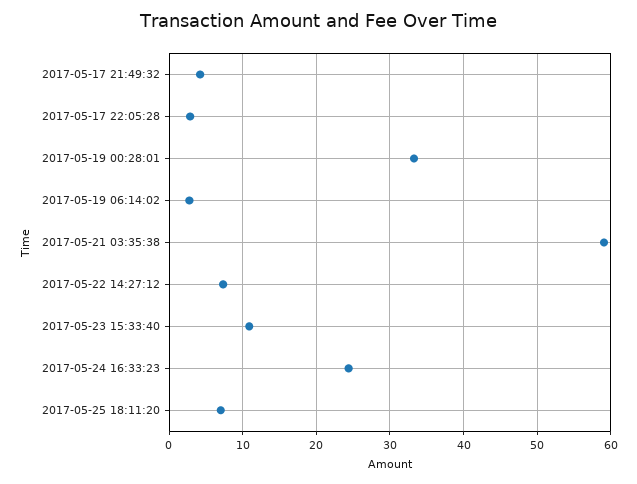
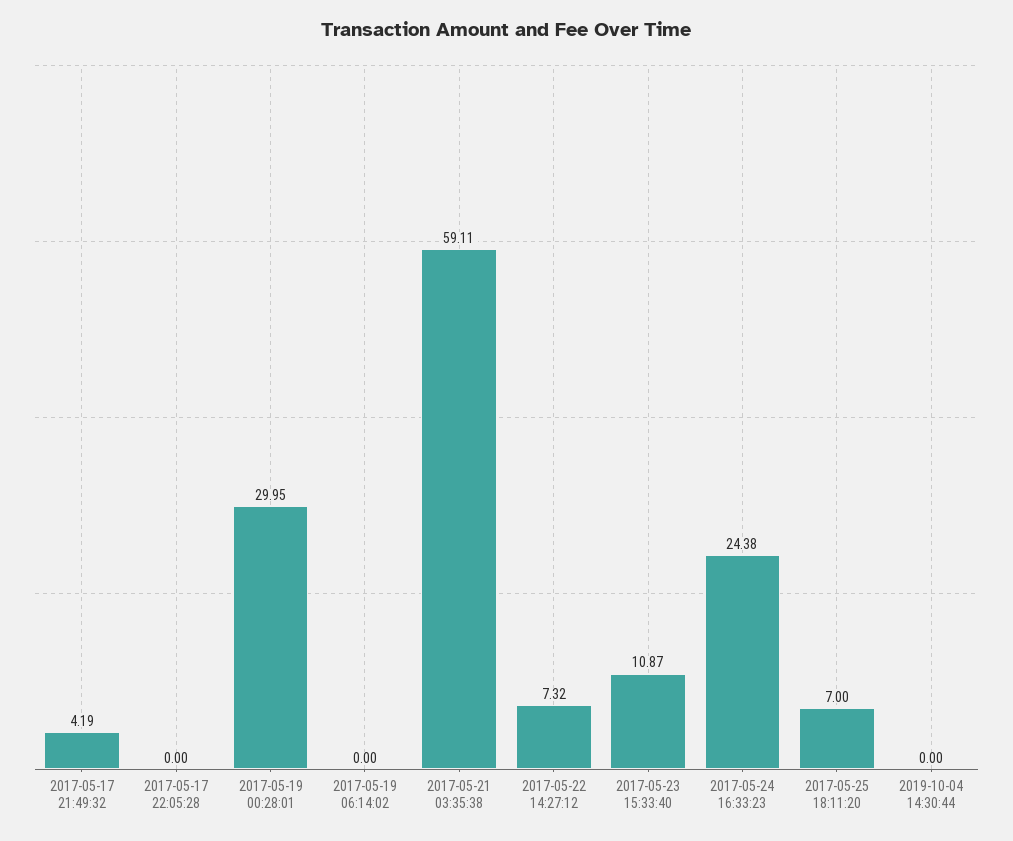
2017-05-17 22:05:28: 3 -> 0
2017-05-19 00:28:01: 33 -> 29.95
2017-05-19 06:14:02: 3 -> 0
2019-10-04 14:30:44: none -> 0

